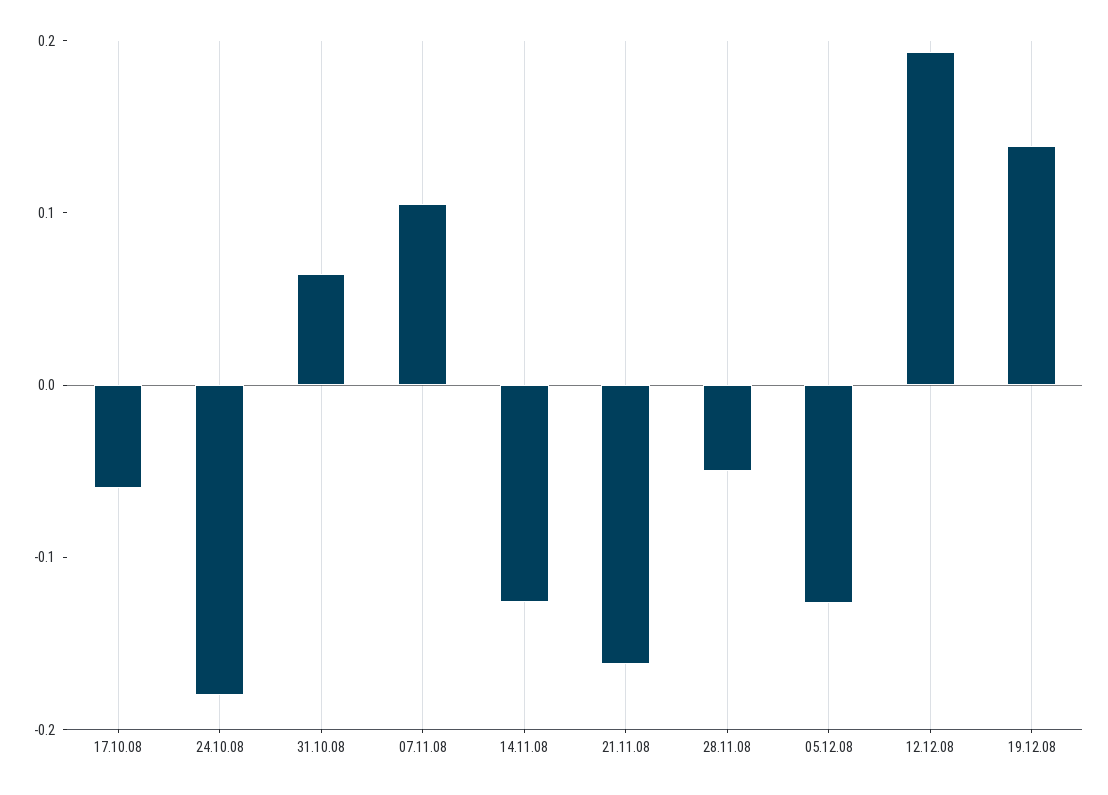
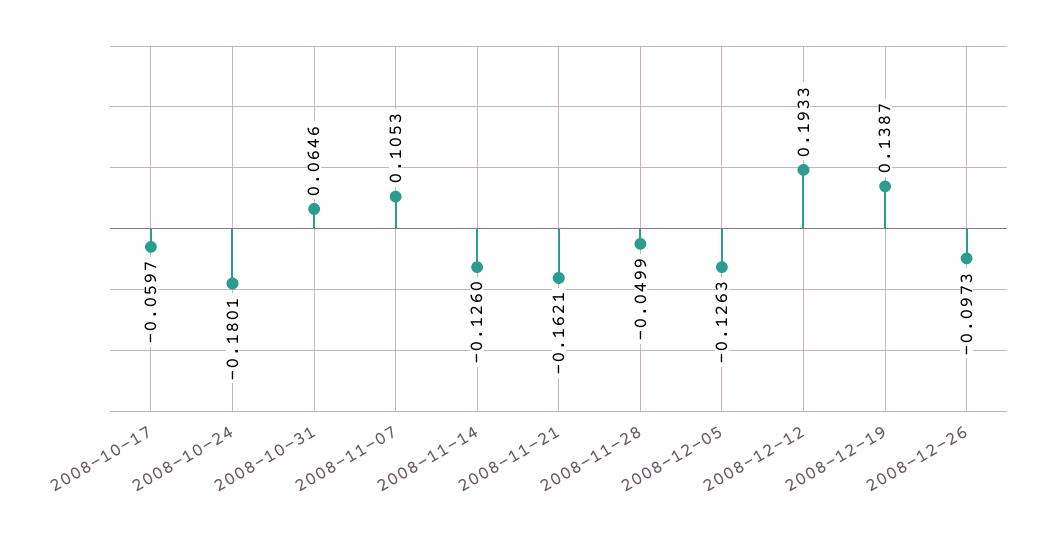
2008-12-26: none -> -0.0973

